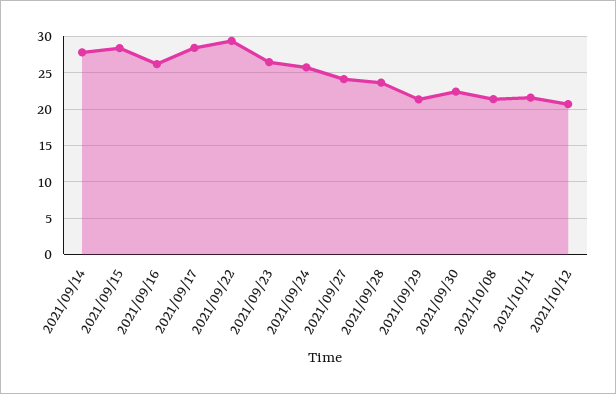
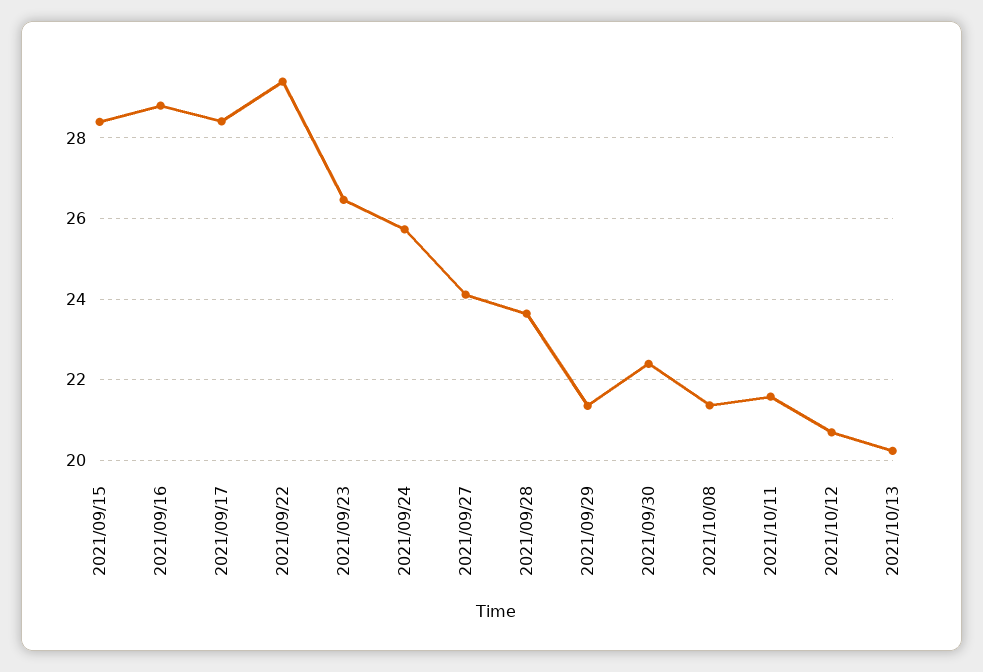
2021/09/14: 28 -> none
2021/09/16: 26 -> 28.8
2021/10/13: none -> 20.2

